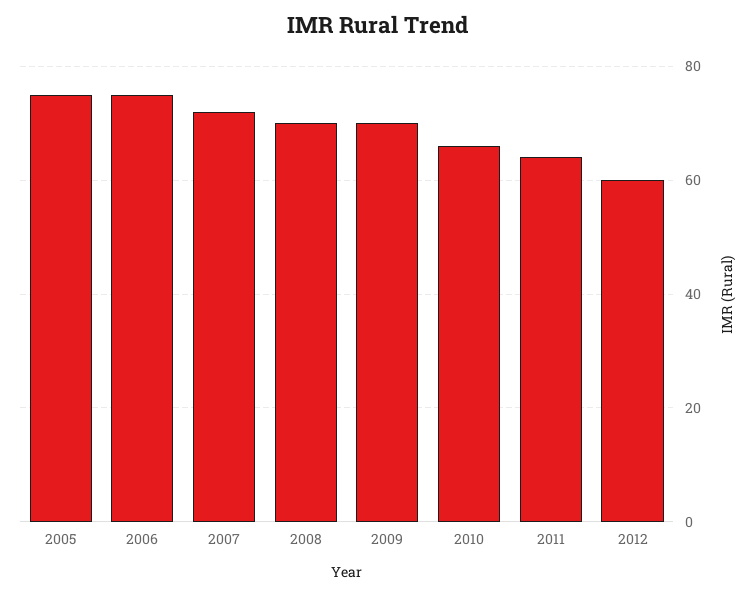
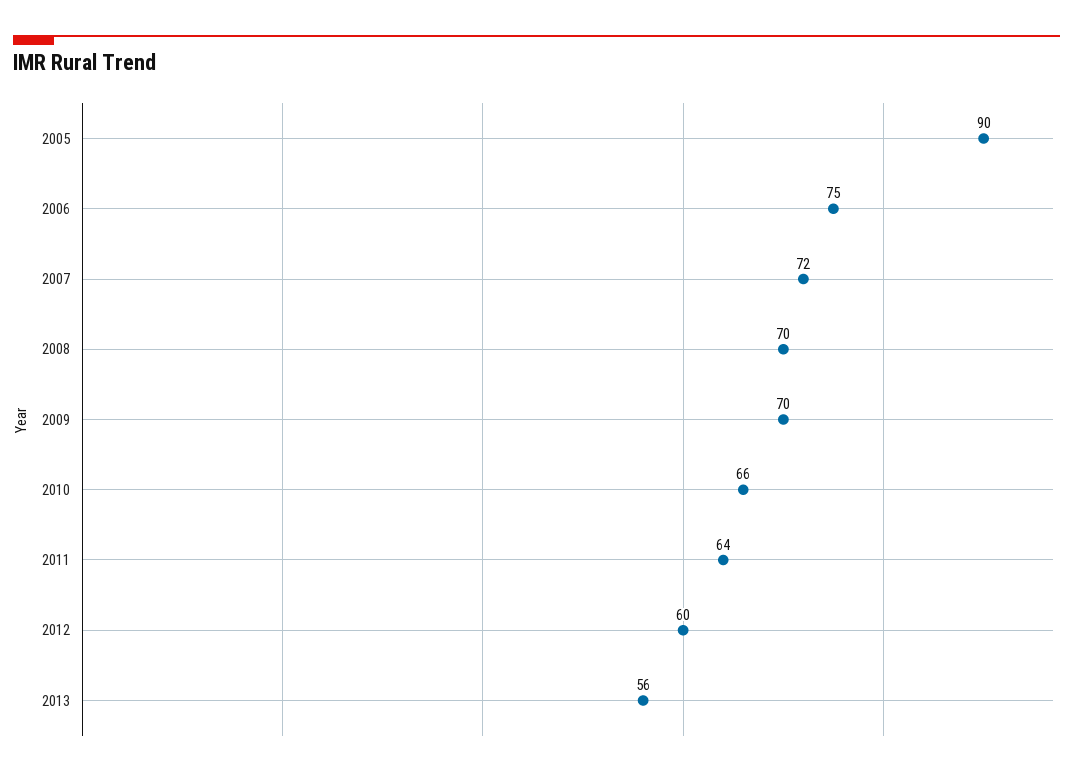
2005: 75 -> 90
2013: none -> 56

